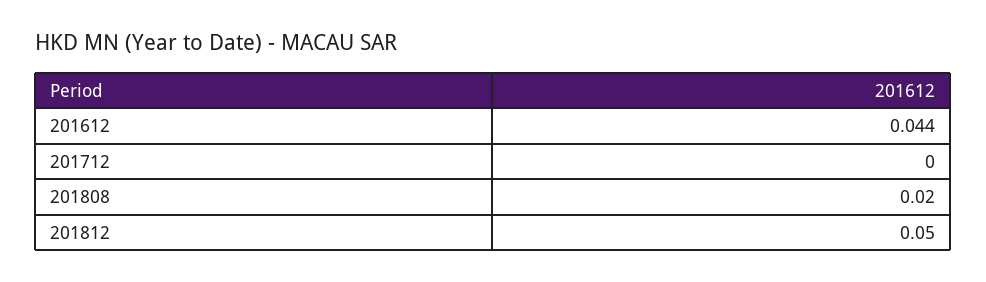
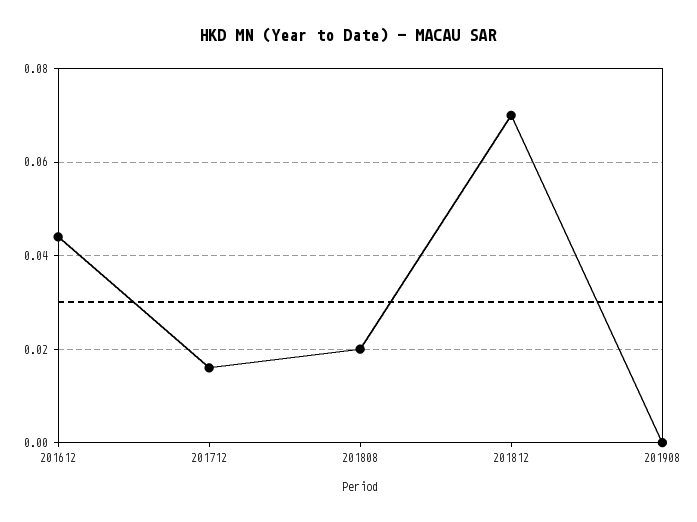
201712: 0 -> 0.015
201812: 0.05 -> 0.07
201908: none -> 0

